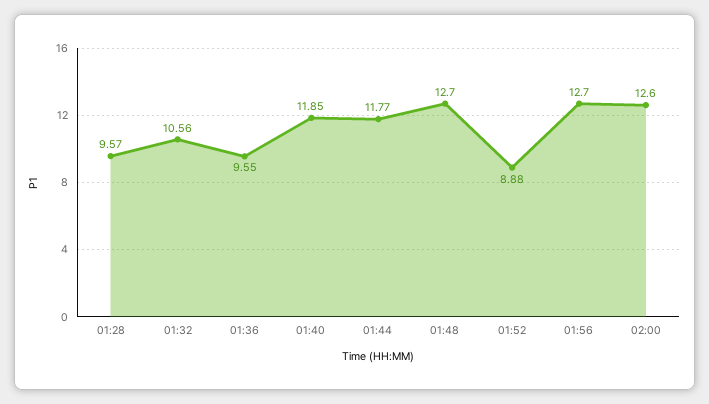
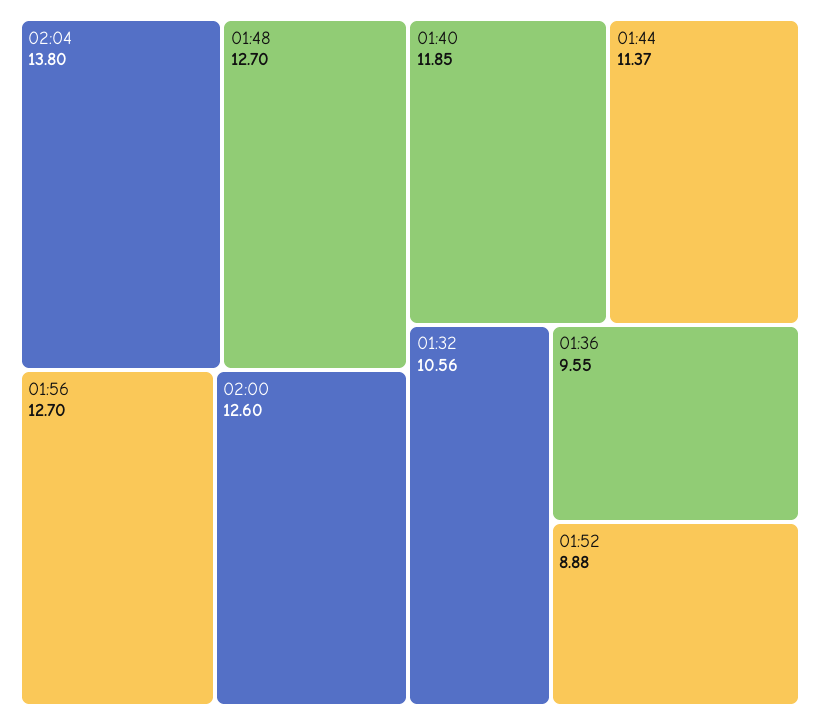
01:28: 9.57 -> none
01:44: 11.77 -> 11.37
02:04: none -> 13.8

